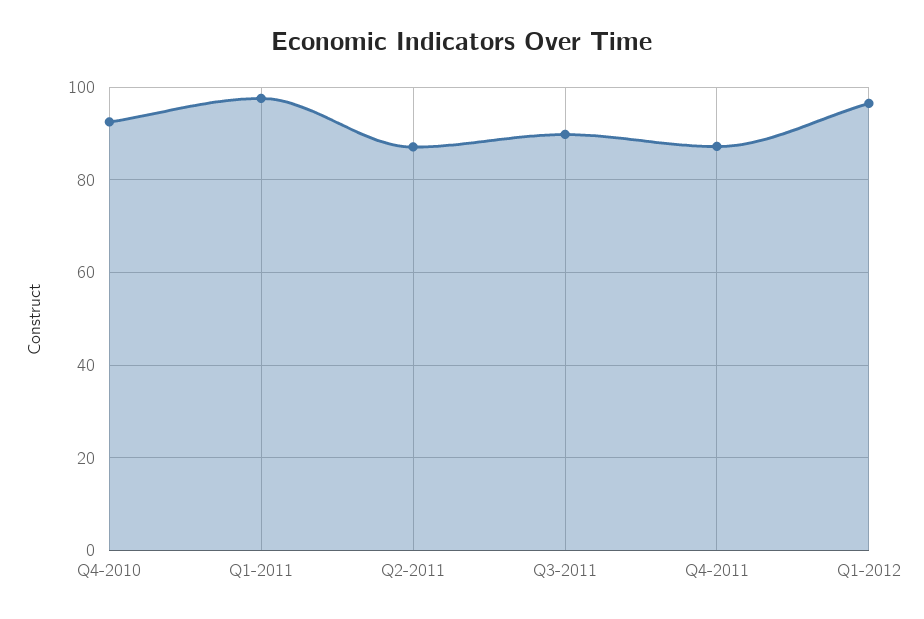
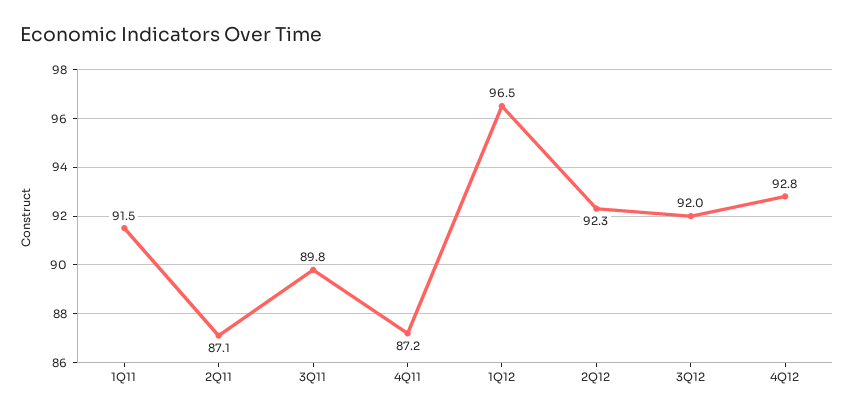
Q4-2010: 92 -> none
Q1-2011: 98 -> 91.5
2Q12: none -> 92.3
3Q12: none -> 92
4Q12: none -> 92.8

